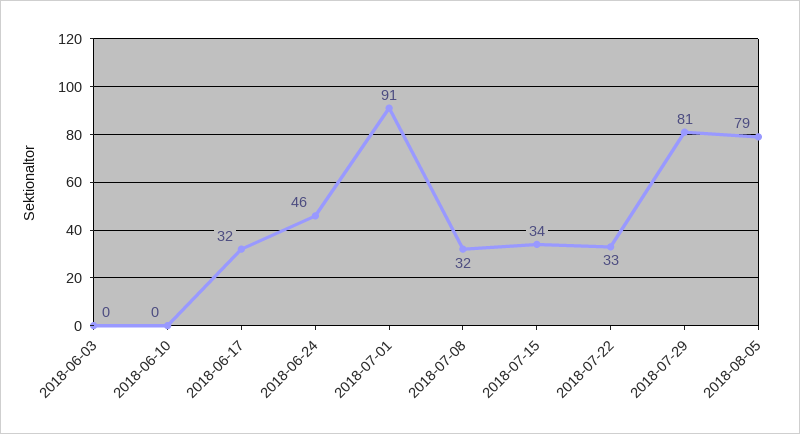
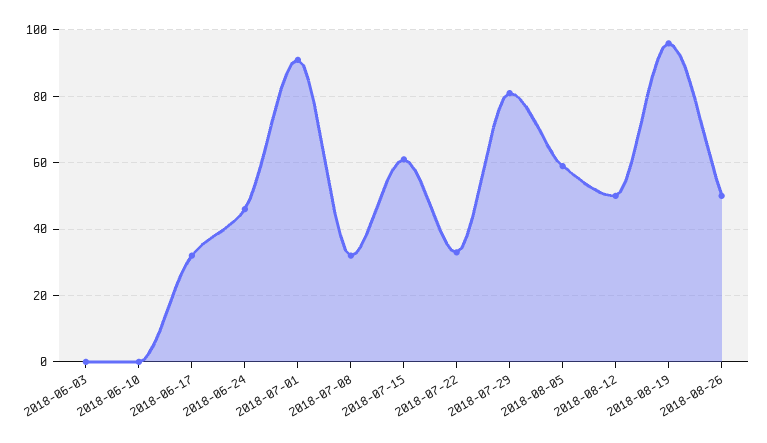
2018-07-15: 34 -> 60
2018-08-05: 79 -> 60
2018-08-12: none -> 50
2018-08-19: none -> 95
2018-08-26: none -> 50

